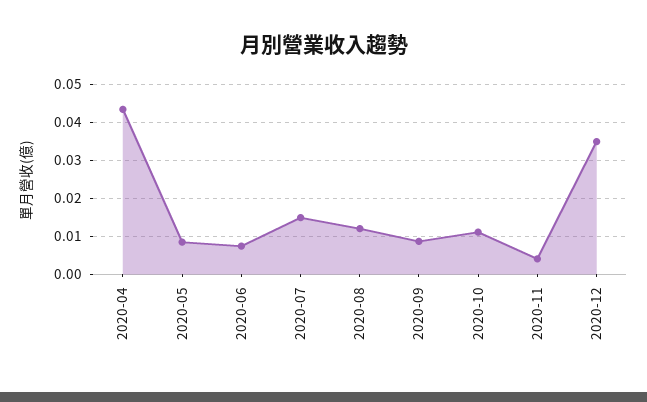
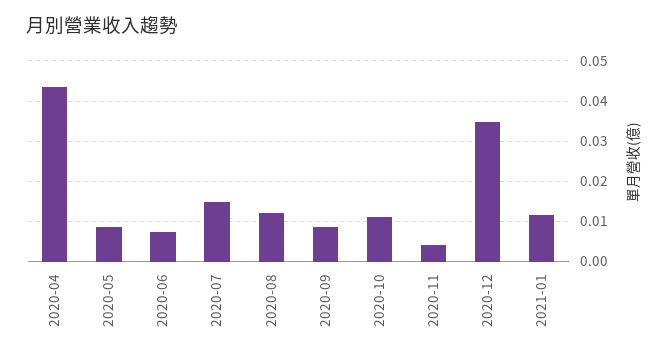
2021-01: none -> 0.012

